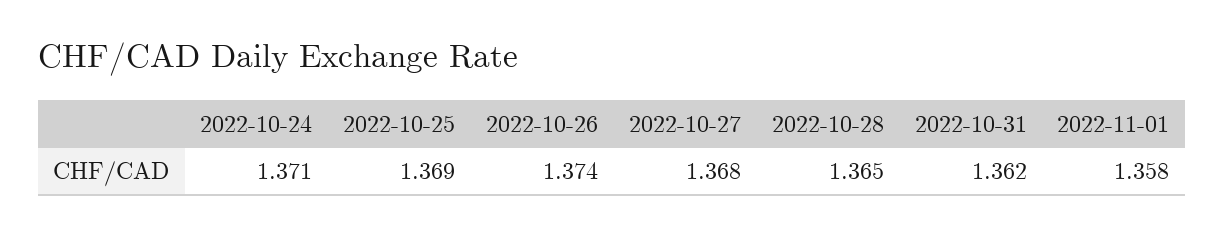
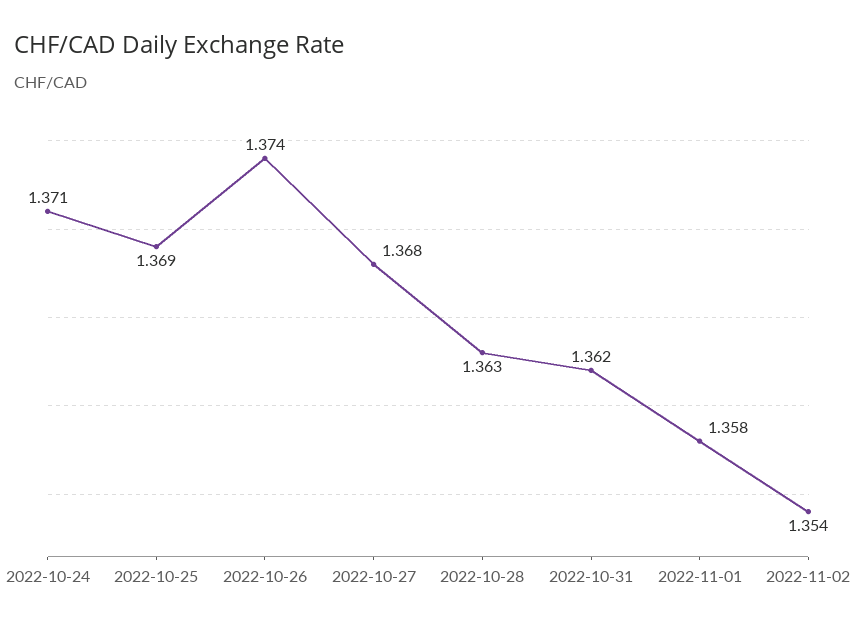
2022-10-28: 1.365 -> 1.363
2022-11-02: none -> 1.354

